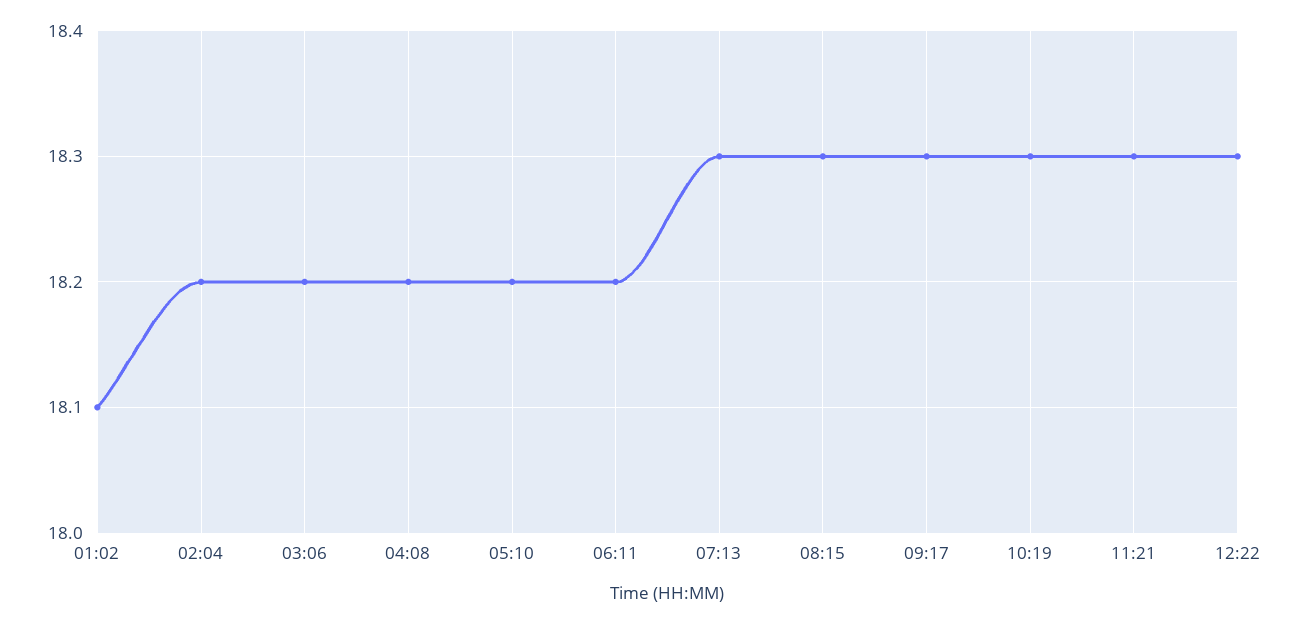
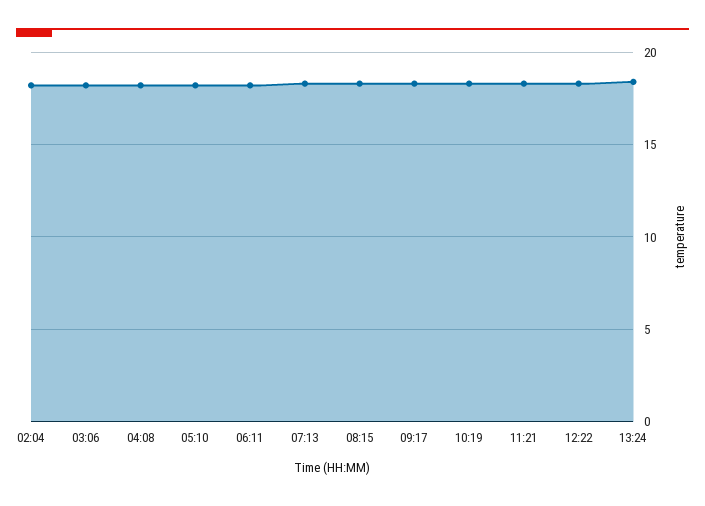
01:02: 18.1 -> none
13:24: none -> 18.5

